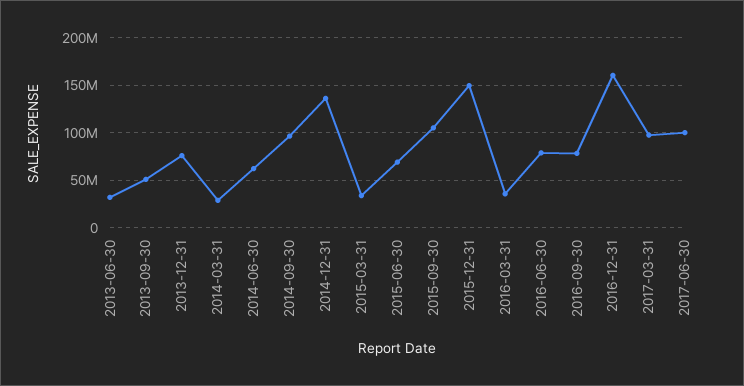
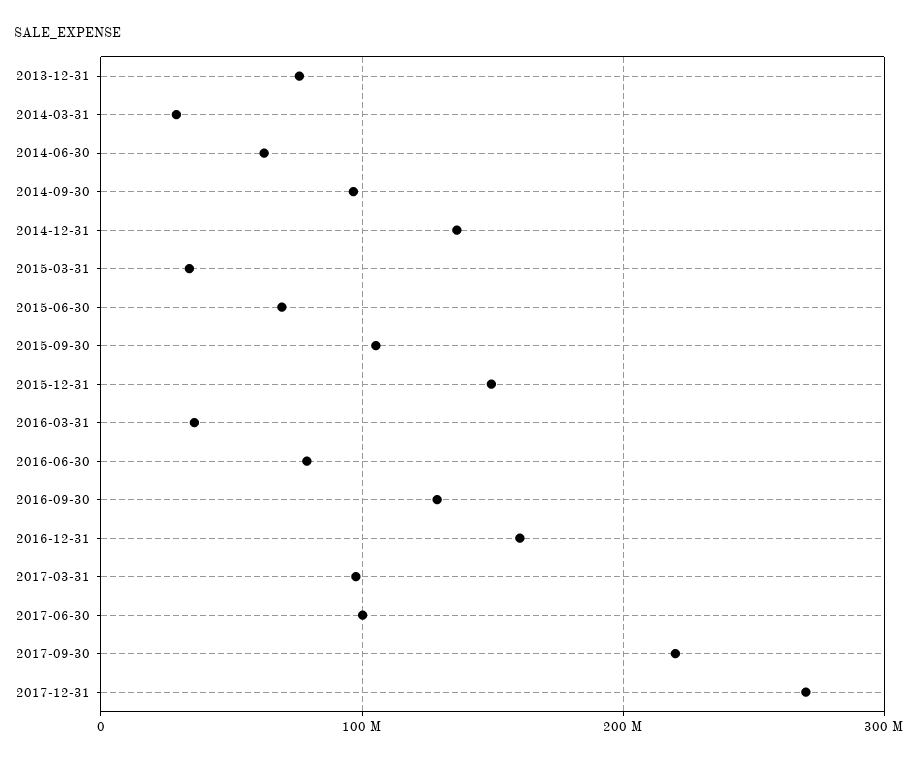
2013-06-30: 30000000 -> none
2013-09-30: 50000000 -> none
2016-09-30: 80000000 -> 130000000
2017-09-30: none -> 220000000
2017-12-31: none -> 270000000

